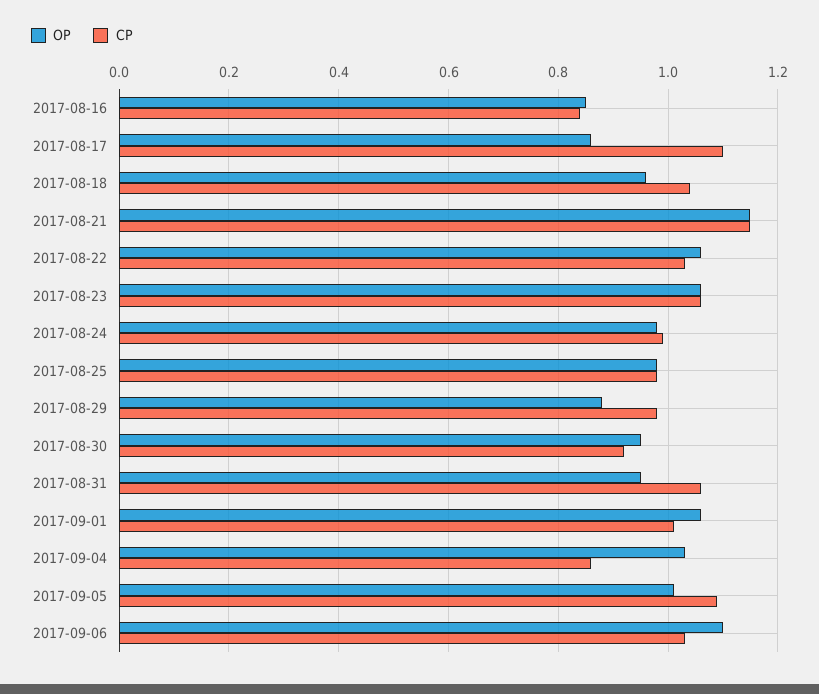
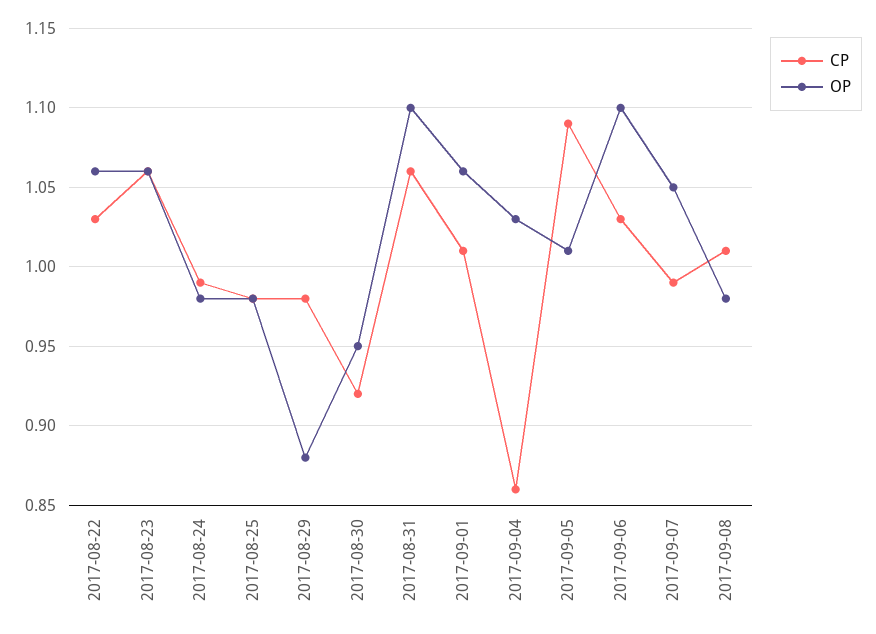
OP, 2017-08-16: 0.85 -> none
CP, 2017-08-16: 0.85 -> none
OP, 2017-08-17: 0.85 -> none
CP, 2017-08-17: 1.1 -> none
OP, 2017-08-18: 0.95 -> none
CP, 2017-08-18: 1.05 -> none
OP, 2017-08-21: 1.15 -> none
CP, 2017-08-21: 1.15 -> none
OP, 2017-08-31: 0.95 -> 1.1
CP, 2017-09-07: none -> 0.99
OP, 2017-09-07: none -> 1.05
CP, 2017-09-08: none -> 1.01
OP, 2017-09-08: none -> 0.98

